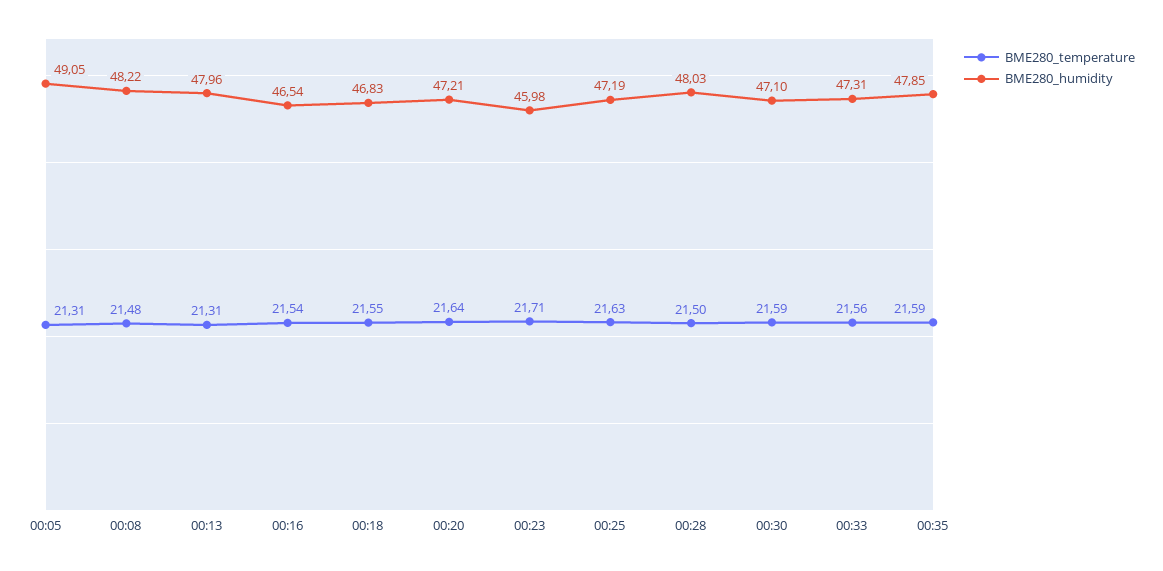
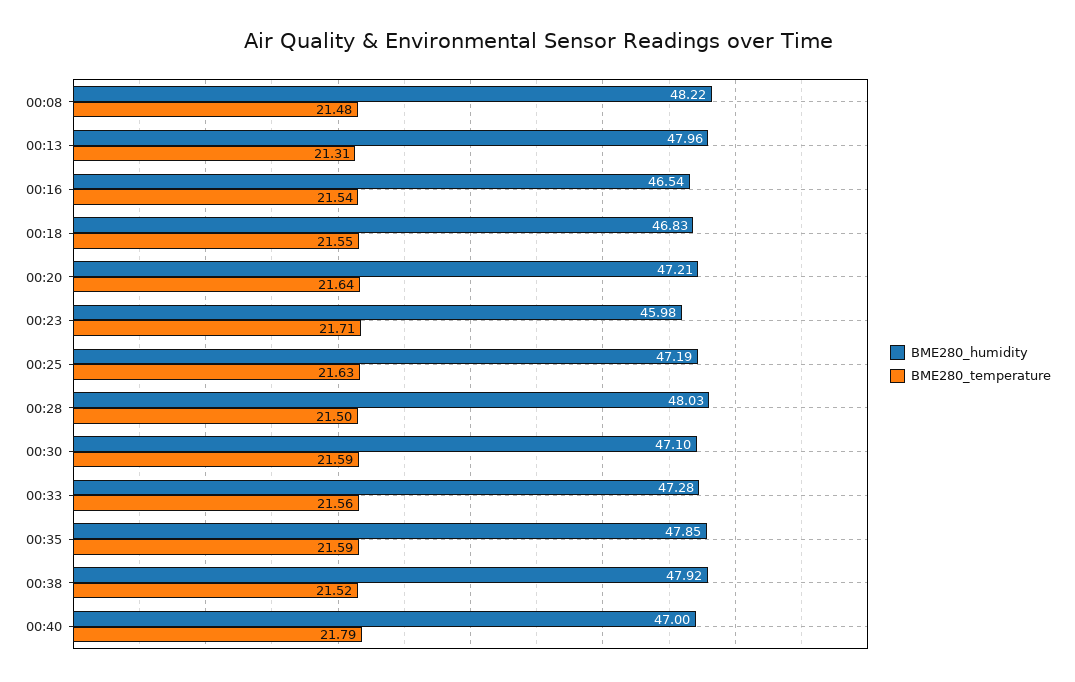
BME280_temperature, 00:05: 21.31 -> none
BME280_humidity, 00:05: 49.05 -> none
BME280_humidity, 00:33: 47.31 -> 47.28
BME280_humidity, 00:38: none -> 47.92
BME280_temperature, 00:38: none -> 21.52
BME280_humidity, 00:40: none -> 47
BME280_temperature, 00:40: none -> 21.79

